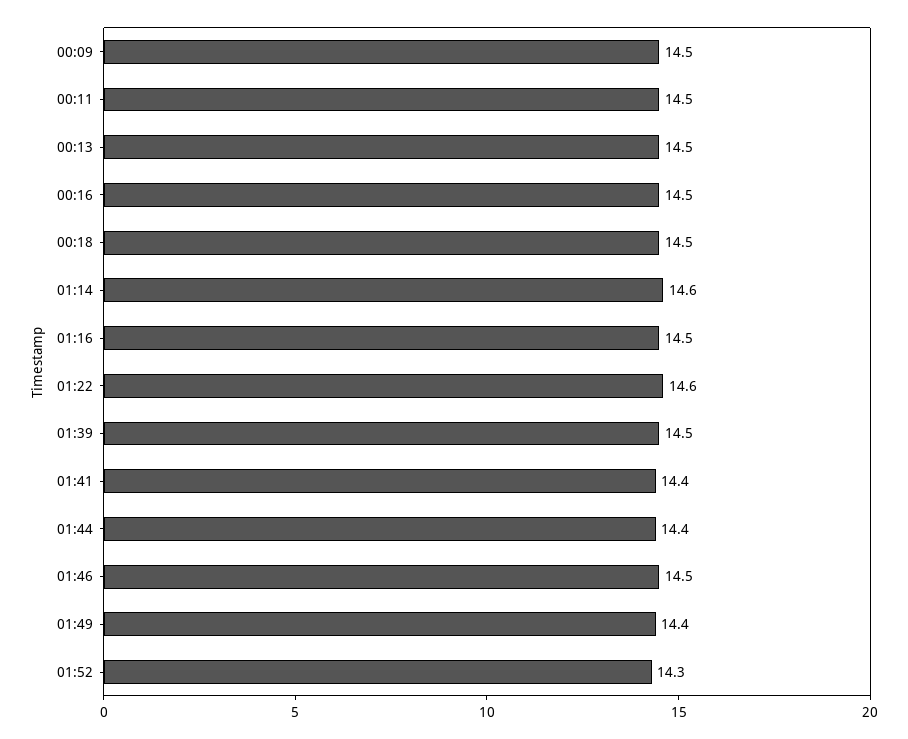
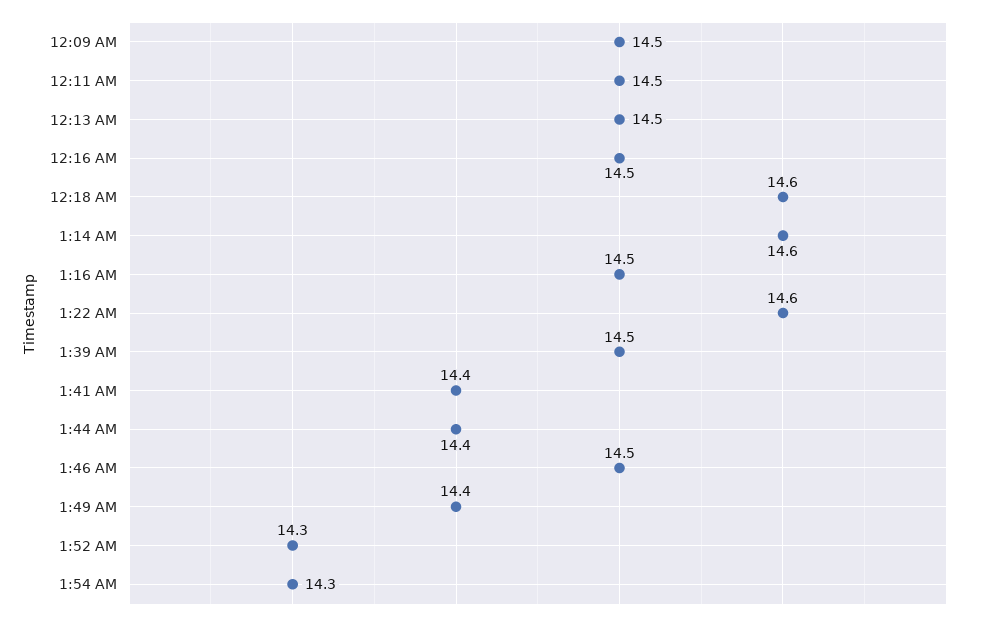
00:18: 14.5 -> 14.6
1:54 AM: none -> 14.3

